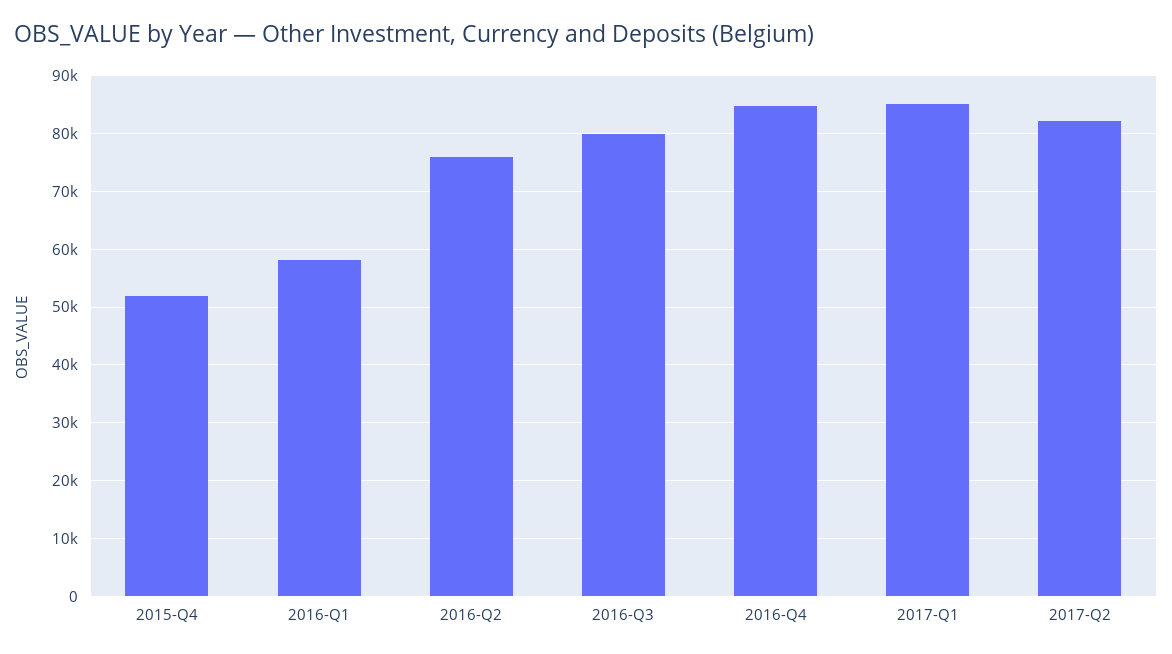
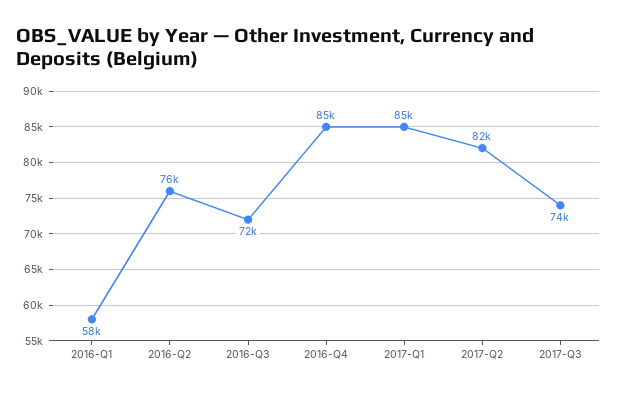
2015-Q4: 52000 -> none
2016-Q3: 80000 -> 72000
2017-Q3: none -> 74000

